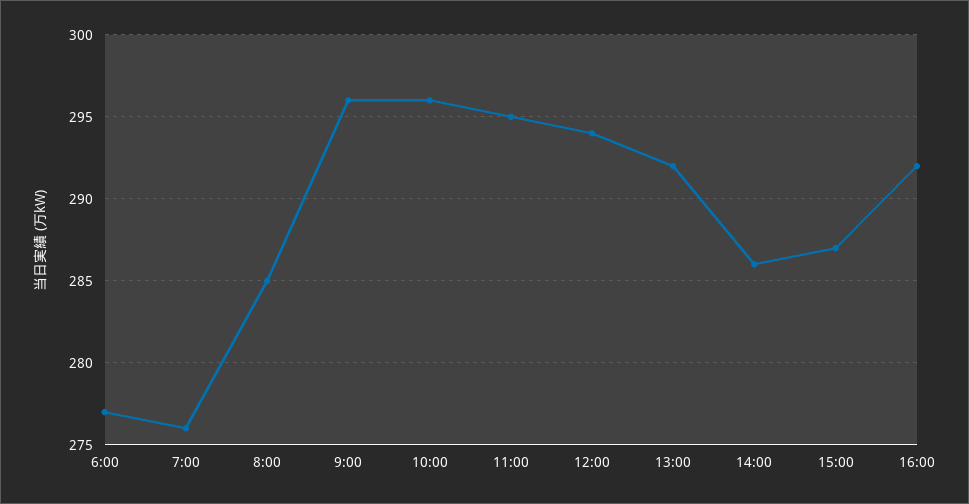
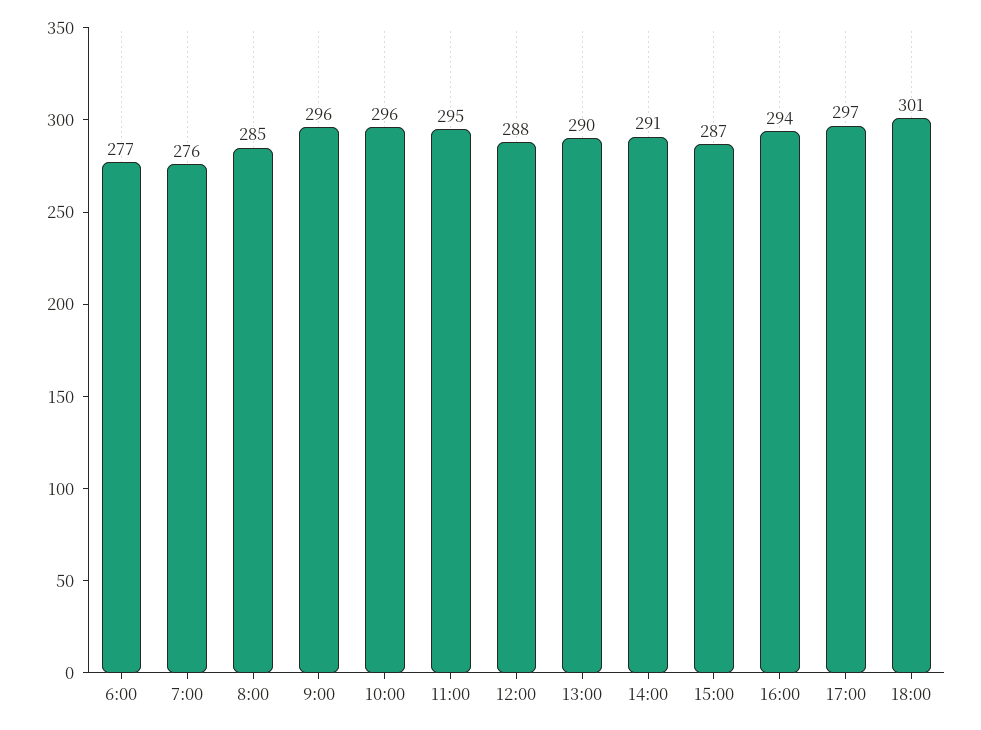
12:00: 294 -> 288
13:00: 292 -> 290
14:00: 286 -> 291
16:00: 292 -> 294
17:00: none -> 297
18:00: none -> 301

